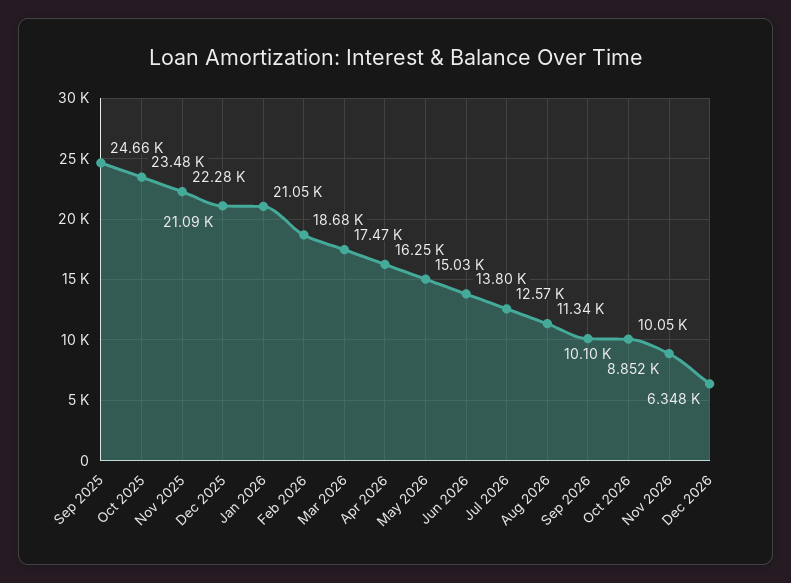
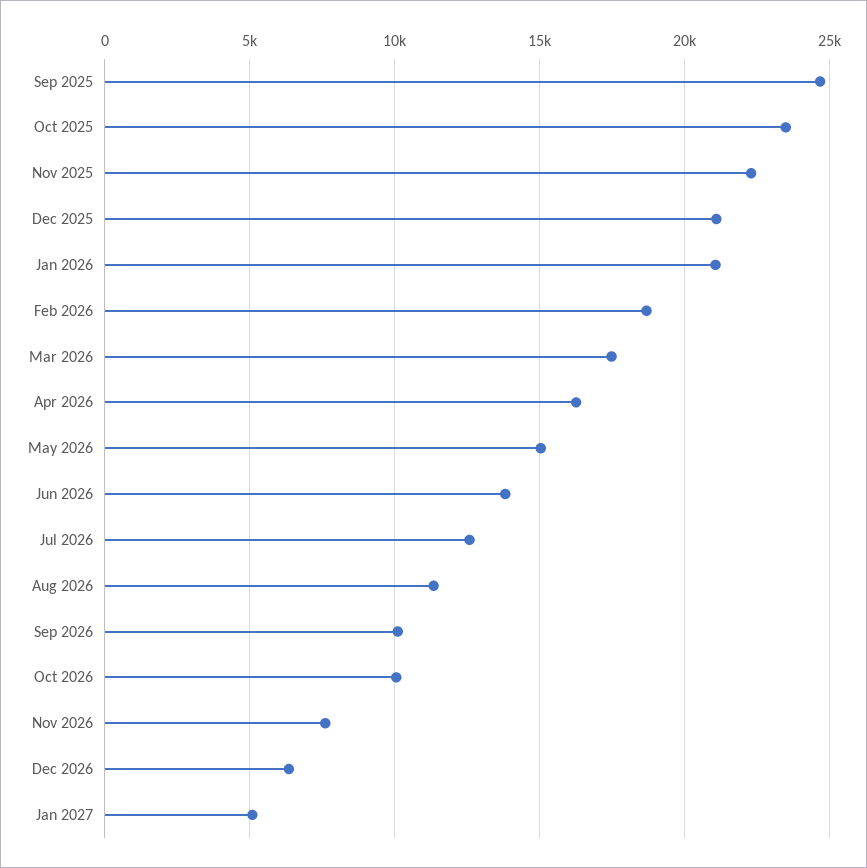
Nov 2026: 8852 -> 7500
Jan 2027: none -> 5000

